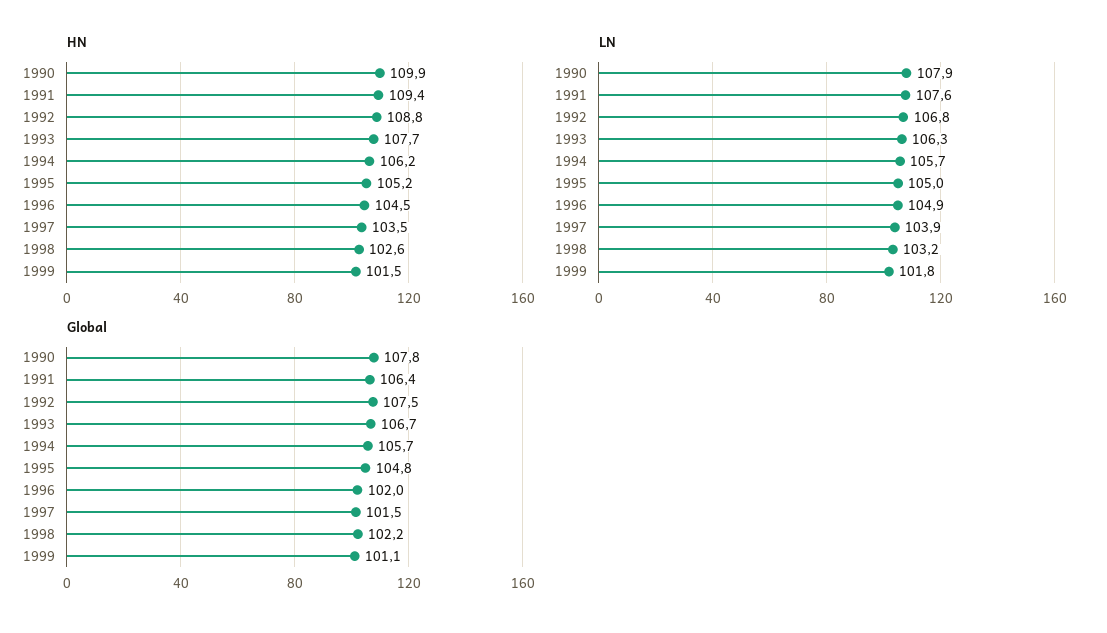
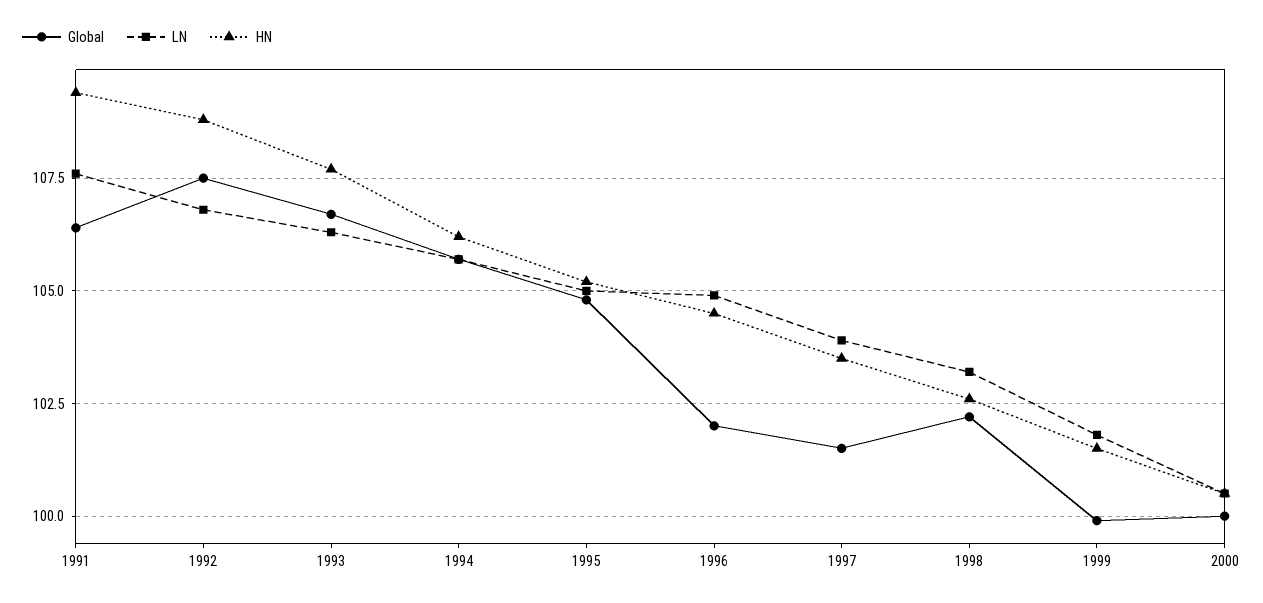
HN, 1990: 109.9 -> none
LN, 1990: 107.9 -> none
Global, 1990: 107.8 -> none
Global, 1999: 101.1 -> 100
Global, 2000: none -> 100
LN, 2000: none -> 100.5
HN, 2000: none -> 100.5

